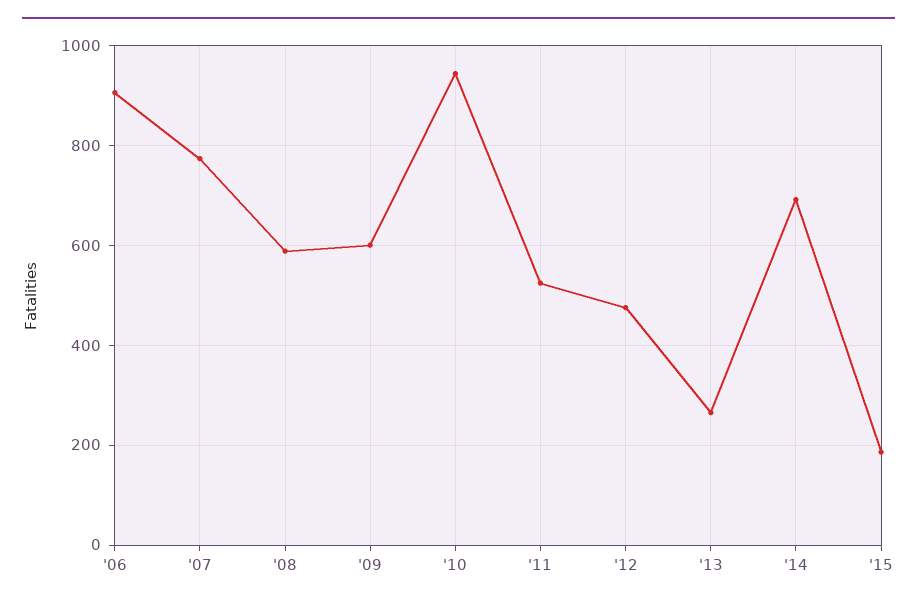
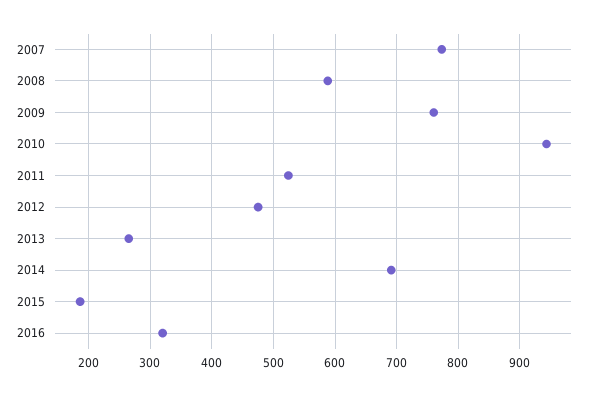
'06: 900 -> none
'09: 600 -> 760
2016: none -> 320

